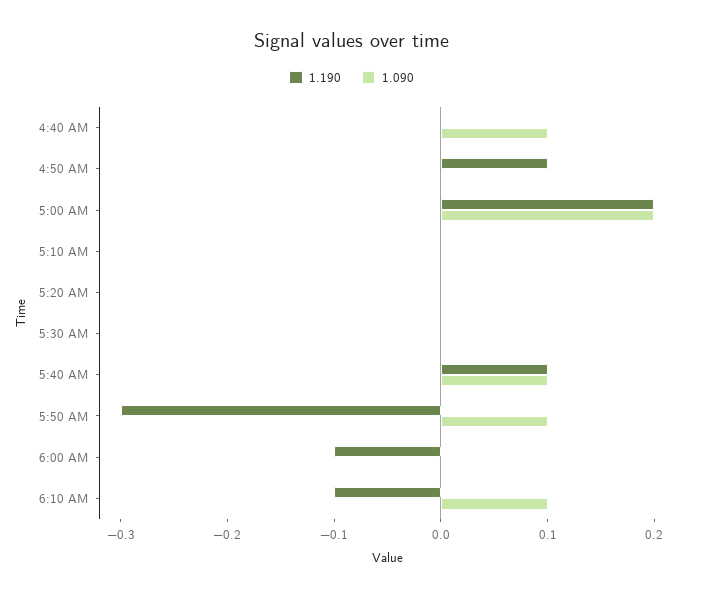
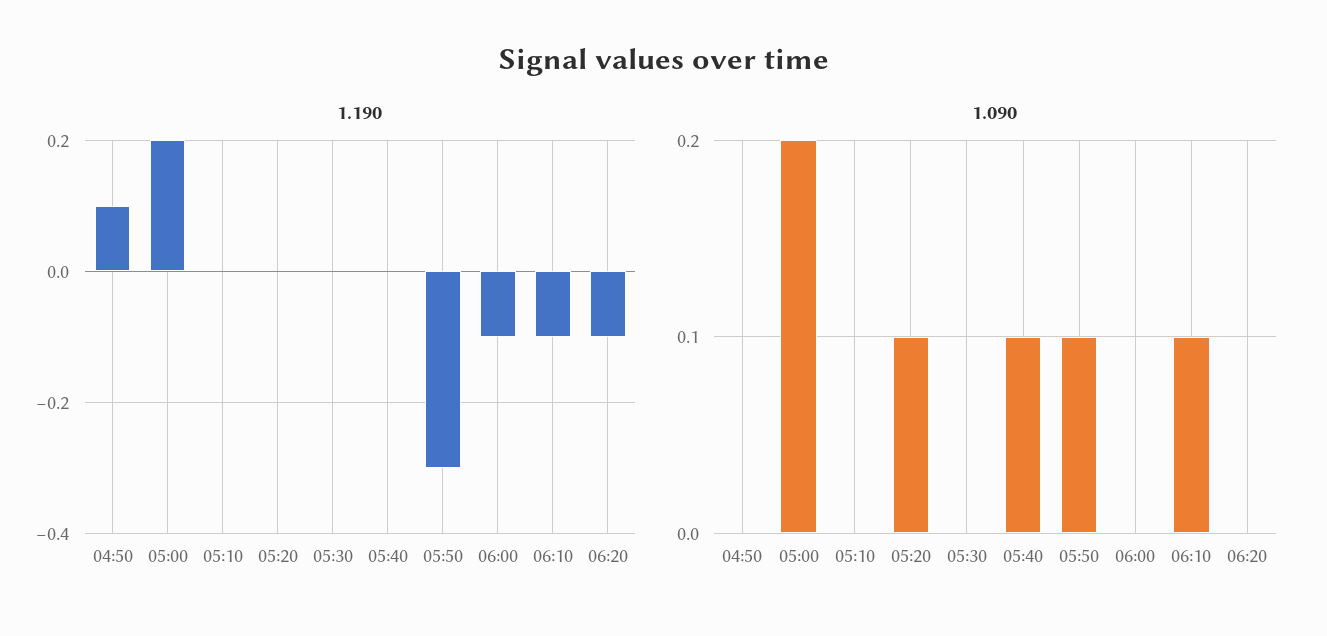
1.190, 4:40 AM: 0 -> none
1.090, 4:40 AM: 0.1 -> none
1.090, 5:20 AM: 0 -> 0.1
1.190, 5:40 AM: 0.1 -> 0
1.190, 06:20: none -> -0.1
1.090, 06:20: none -> 0

